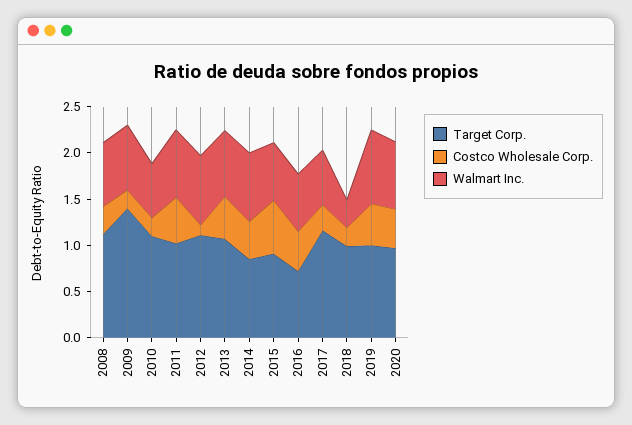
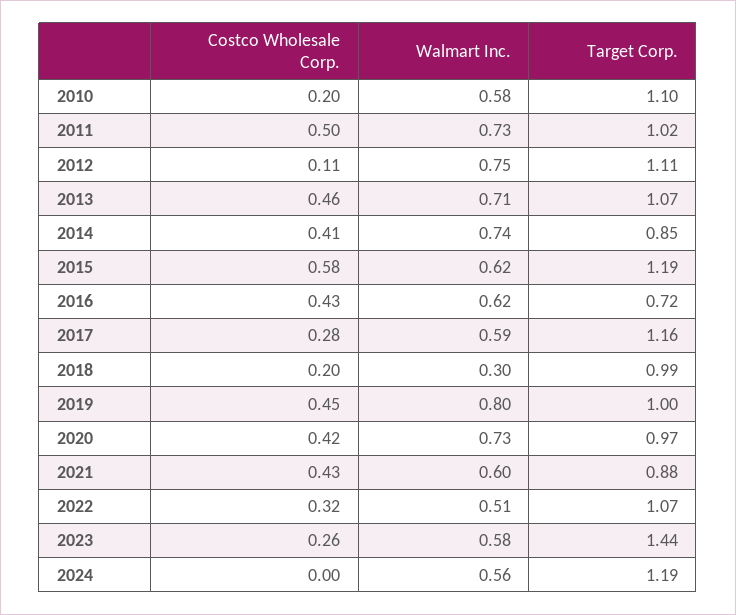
Target Corp., 2008: 1.1 -> none
Costco Wholesale Corp., 2008: 0.3 -> none
Walmart Inc., 2008: 0.7 -> none
Target Corp., 2009: 1.4 -> none
Costco Wholesale Corp., 2009: 0.2 -> none
Walmart Inc., 2009: 0.7 -> none
Target Corp., 2015: 0.9 -> 1.19
Costco Wholesale Corp., 2021: none -> 0.43
Walmart Inc., 2021: none -> 0.6
Target Corp., 2021: none -> 0.88
Costco Wholesale Corp., 2022: none -> 0.32
Walmart Inc., 2022: none -> 0.51
Target Corp., 2022: none -> 1.07
Costco Wholesale Corp., 2023: none -> 0.26
Walmart Inc., 2023: none -> 0.58
Target Corp., 2023: none -> 1.44
Costco Wholesale Corp., 2024: none -> 0
Walmart Inc., 2024: none -> 0.56
Target Corp., 2024: none -> 1.19

